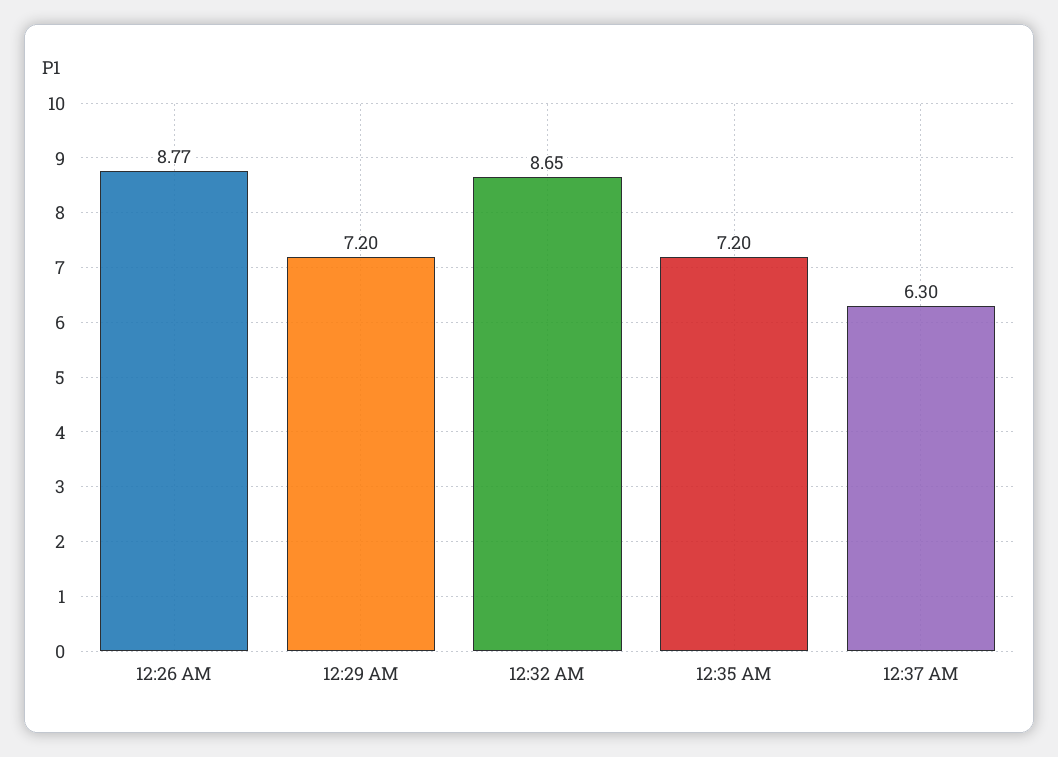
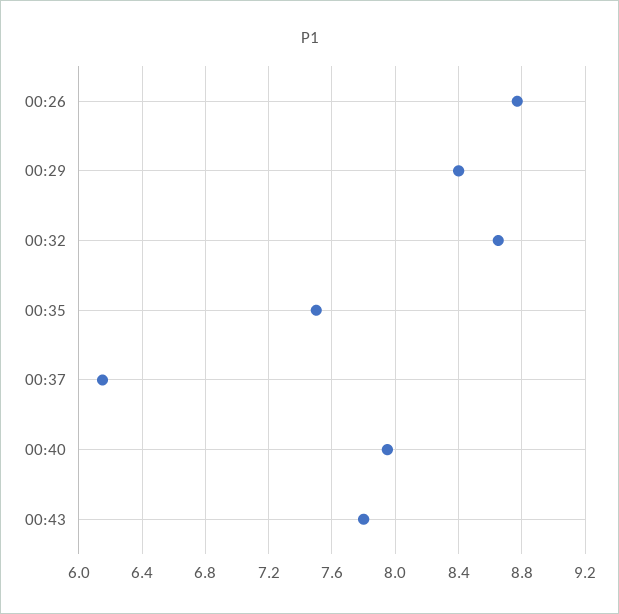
12:29 AM: 7.2 -> 8.4
12:35 AM: 7.2 -> 7.5
12:37 AM: 6.3 -> 6.15
00:40: none -> 7.95
00:43: none -> 7.8

